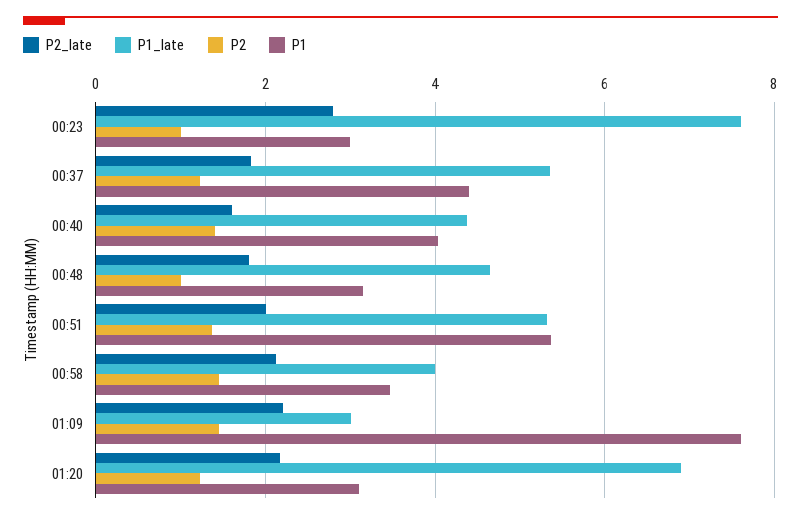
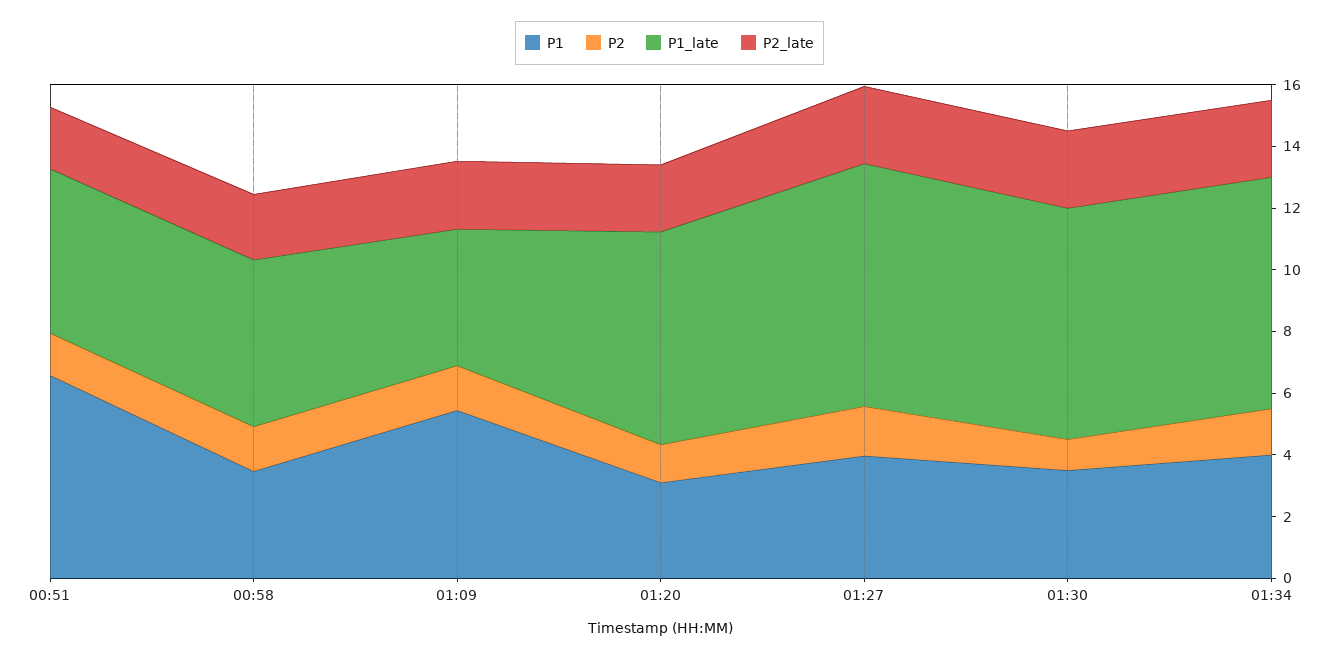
P2_late, 00:23: 2.8 -> none
P1_late, 00:23: 7.6 -> none
P2, 00:23: 1 -> none
P1, 00:23: 3 -> none
P2_late, 00:37: 1.8 -> none
P1_late, 00:37: 5.4 -> none
P2, 00:37: 1.2 -> none
P1, 00:37: 4.4 -> none
P2_late, 00:40: 1.6 -> none
P1_late, 00:40: 4.4 -> none
P2, 00:40: 1.4 -> none
P1, 00:40: 4 -> none
P2_late, 00:48: 1.8 -> none
P1_late, 00:48: 4.6 -> none
P2, 00:48: 1 -> none
P1, 00:48: 3.2 -> none
P1, 00:51: 5.4 -> 6.5
P1_late, 00:58: 4 -> 5.5
P1_late, 01:09: 3 -> 4.5
P1, 01:09: 7.6 -> 5.5
P1, 01:27: none -> 4
P2, 01:27: none -> 1.5
P1_late, 01:27: none -> 8
P2_late, 01:27: none -> 2.5
P1, 01:30: none -> 3.5
P2, 01:30: none -> 1
P1_late, 01:30: none -> 7.5
P2_late, 01:30: none -> 2.5
P1, 01:34: none -> 4
P2, 01:34: none -> 1.5
P1_late, 01:34: none -> 7.5
P2_late, 01:34: none -> 2.5

